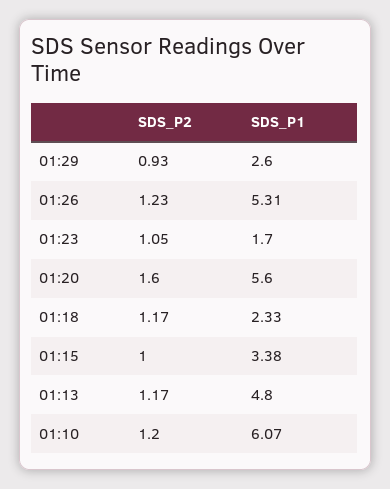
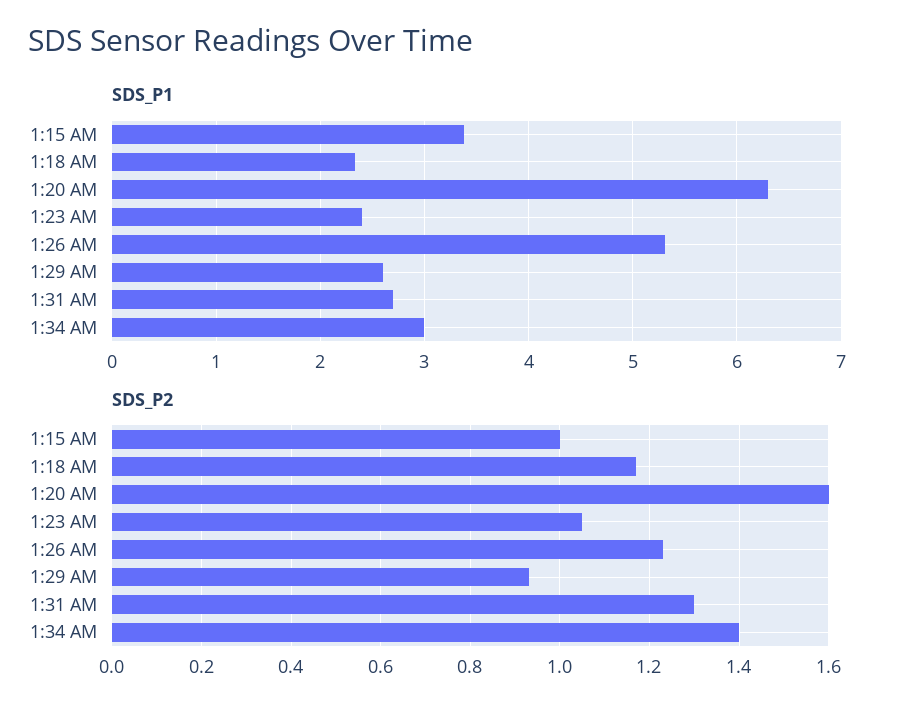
SDS_P1, 01:23: 1.7 -> 2.4
SDS_P1, 01:20: 5.6 -> 6.3
SDS_P2, 01:13: 1.17 -> none
SDS_P1, 01:13: 4.8 -> none
SDS_P2, 01:10: 1.2 -> none
SDS_P1, 01:10: 6.07 -> none
SDS_P1, 1:31 AM: none -> 2.7
SDS_P1, 1:34 AM: none -> 3
SDS_P2, 1:31 AM: none -> 1.3
SDS_P2, 1:34 AM: none -> 1.4

